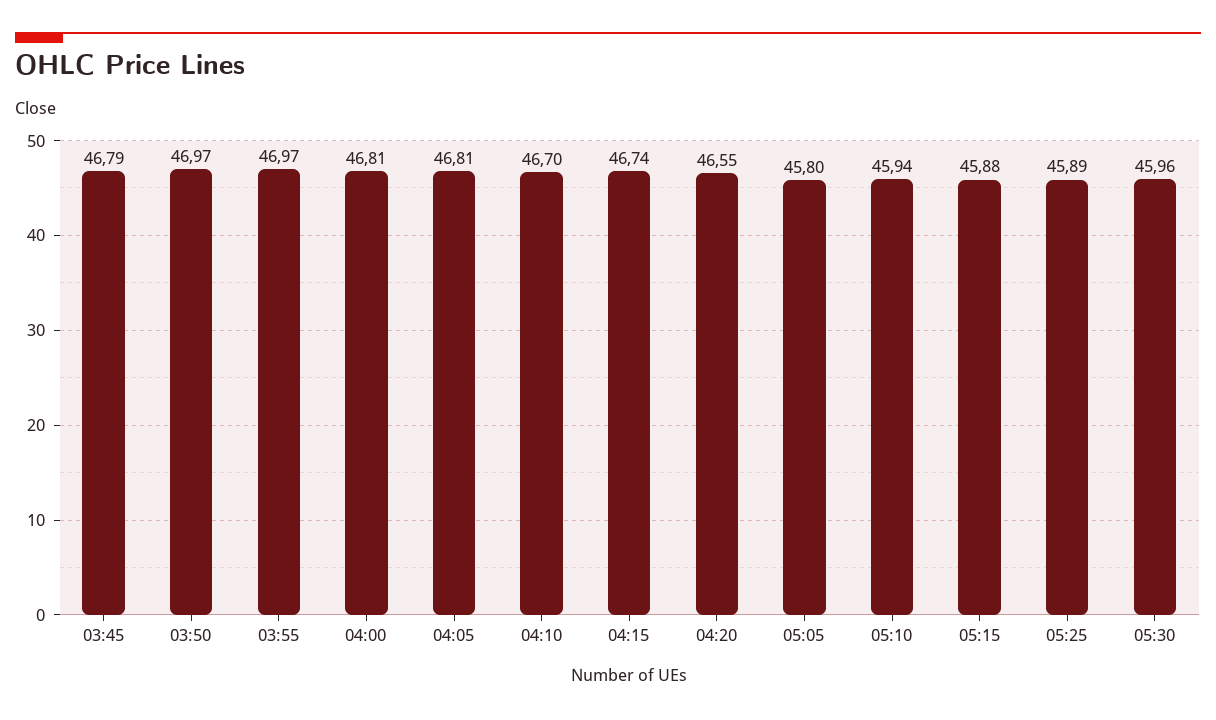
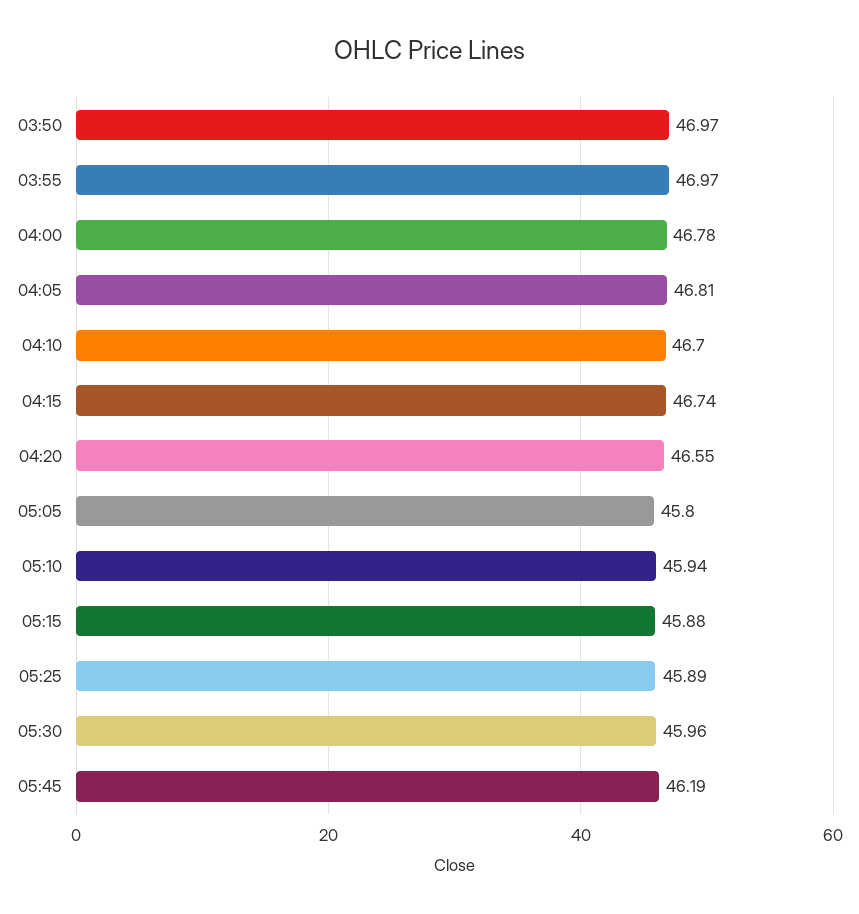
03:45: 46.79 -> none
04:00: 46.81 -> 46.78
05:45: none -> 46.19

